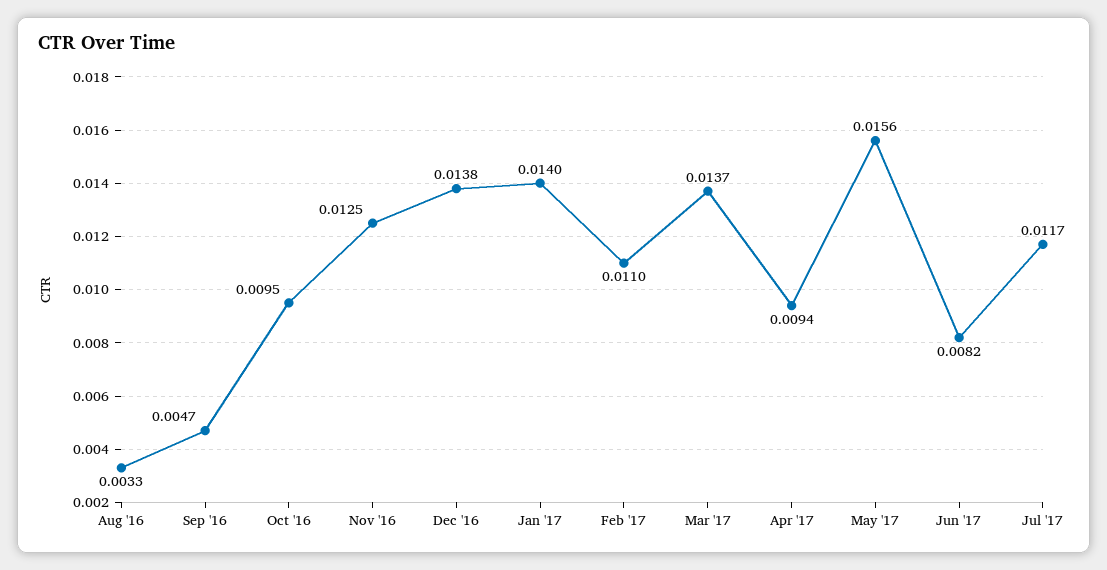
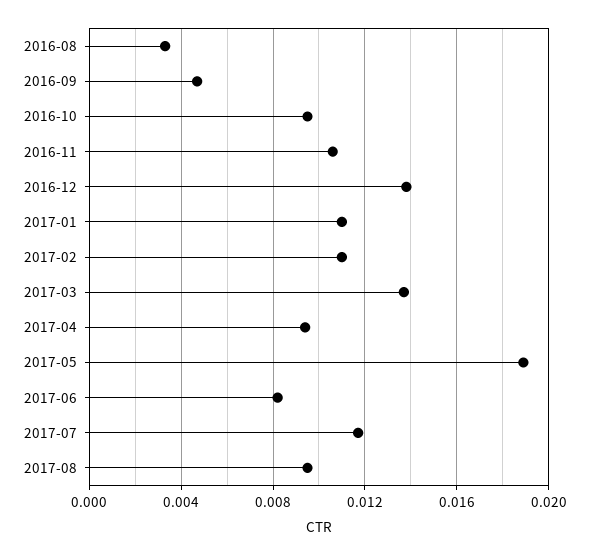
Nov '16: 0.0125 -> 0.0105
Jan '17: 0.014 -> 0.011
May '17: 0.0156 -> 0.019
2017-08: none -> 0.0095

